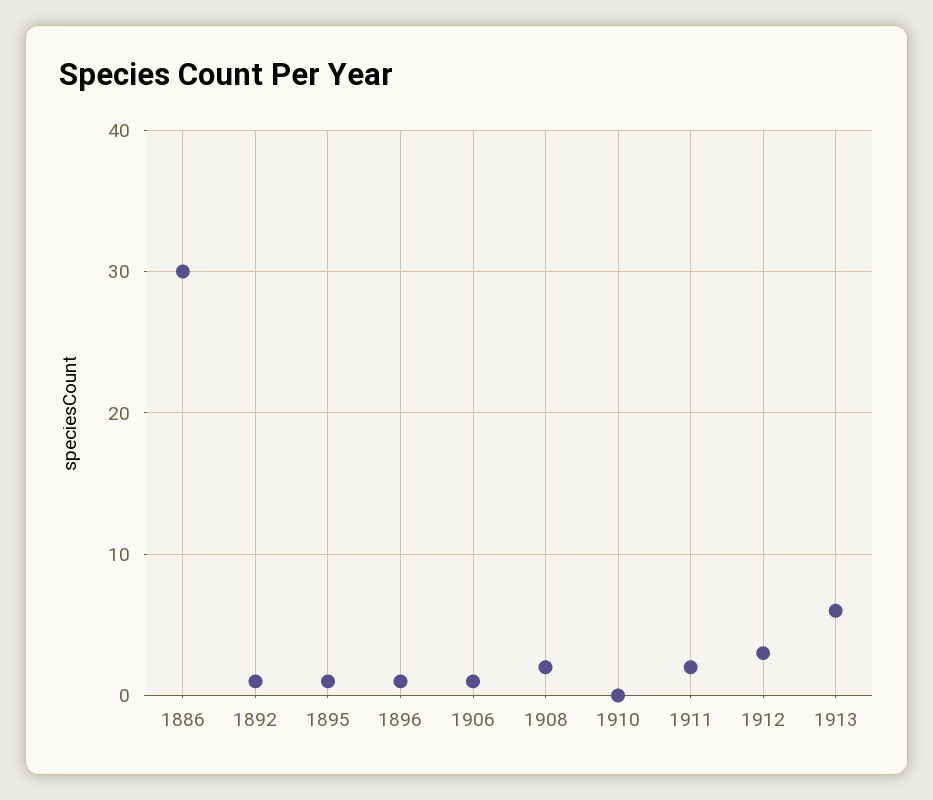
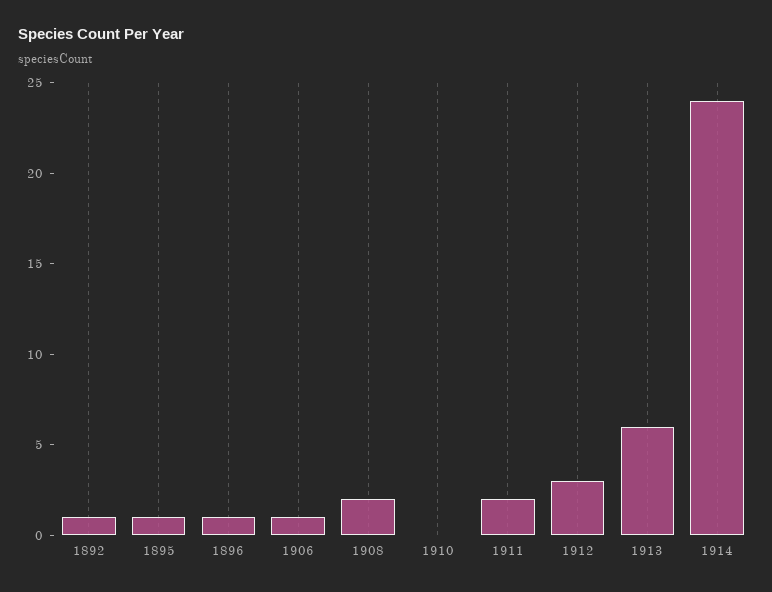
1886: 30 -> none
1914: none -> 24

